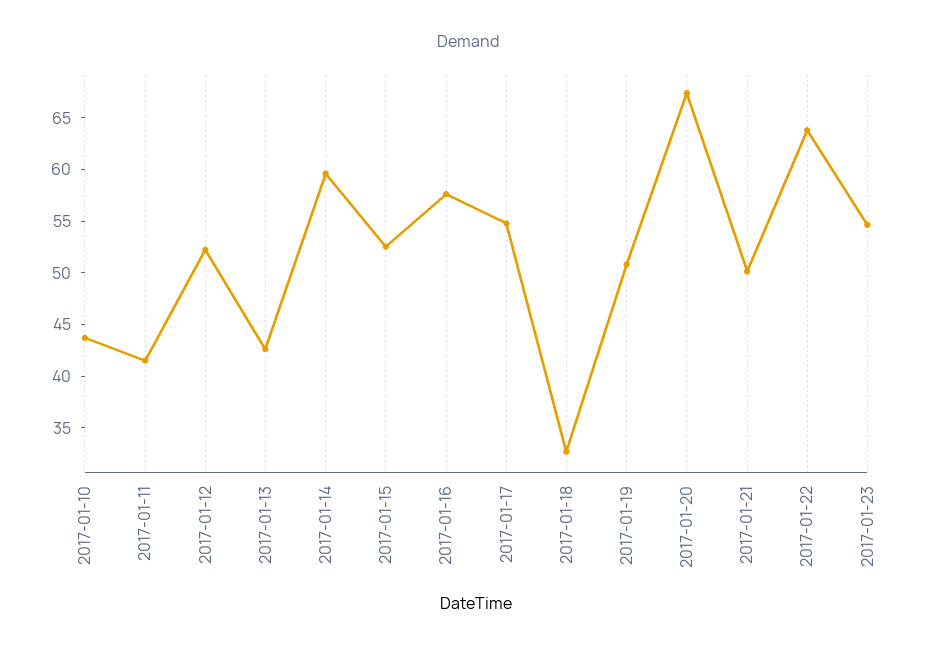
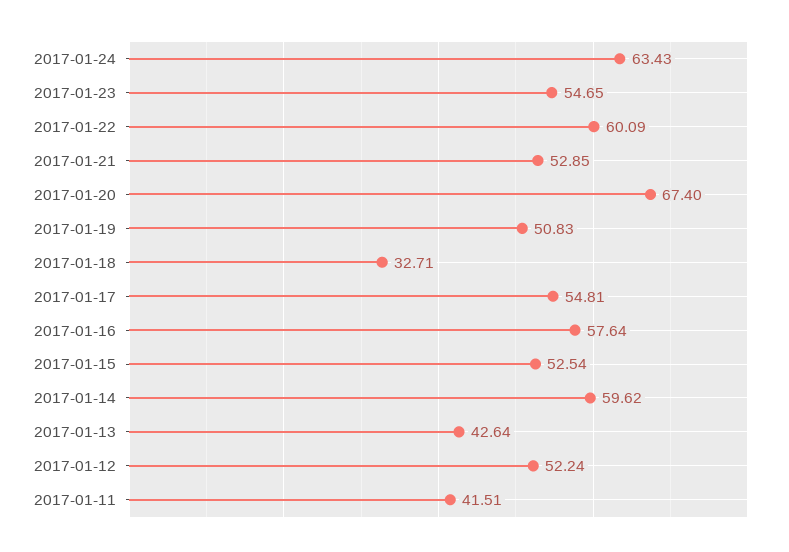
2017-01-10: 44 -> none
2017-01-21: 50 -> 52.85
2017-01-22: 64 -> 60.09
2017-01-24: none -> 63.43

